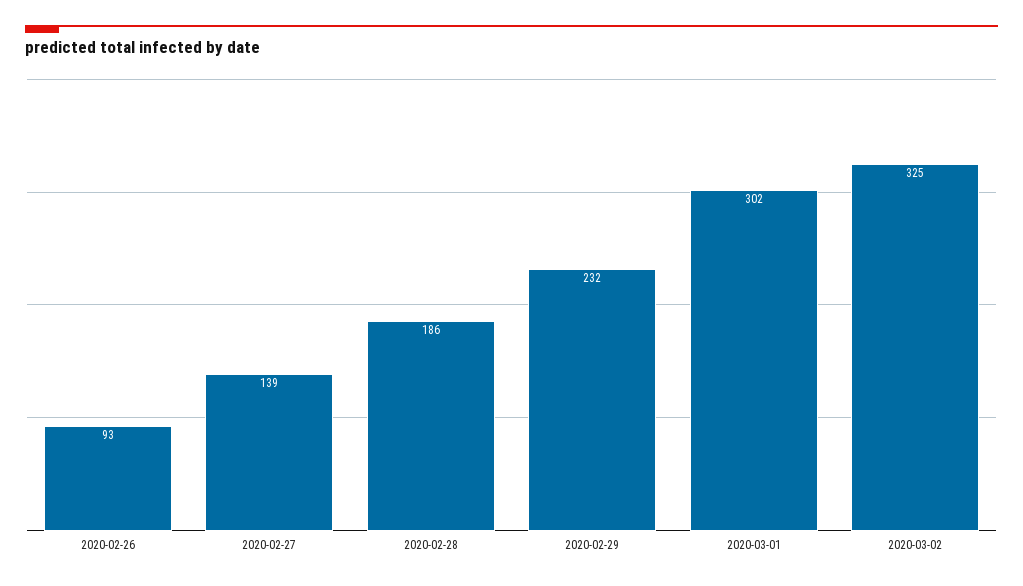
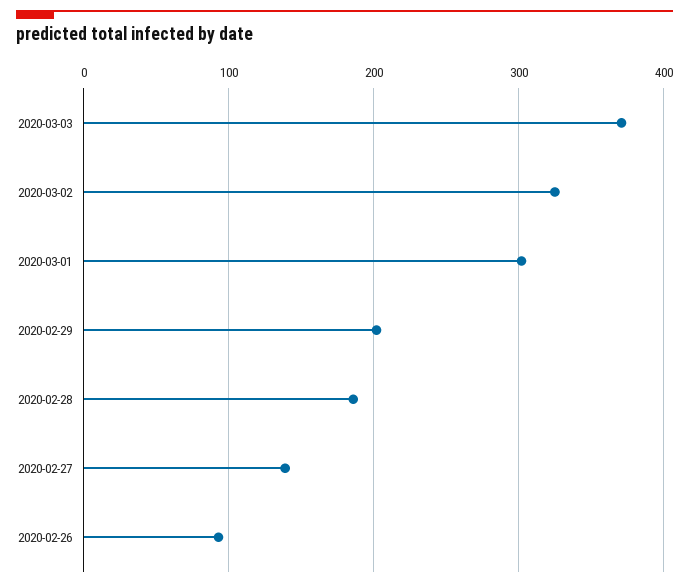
2020-02-29: 232 -> 200
2020-03-03: none -> 370

